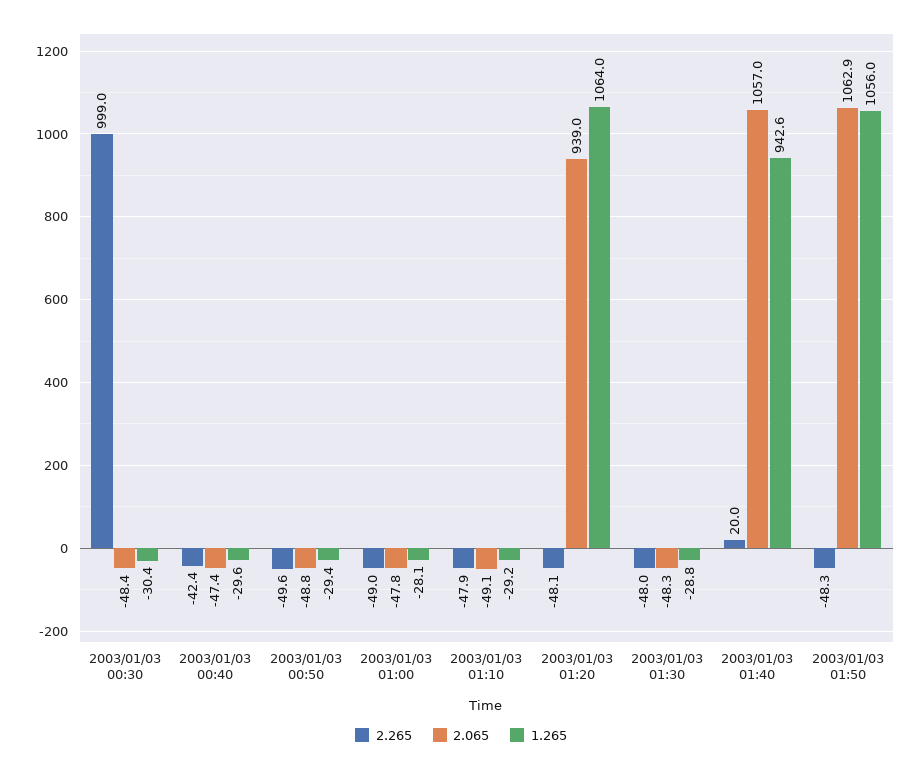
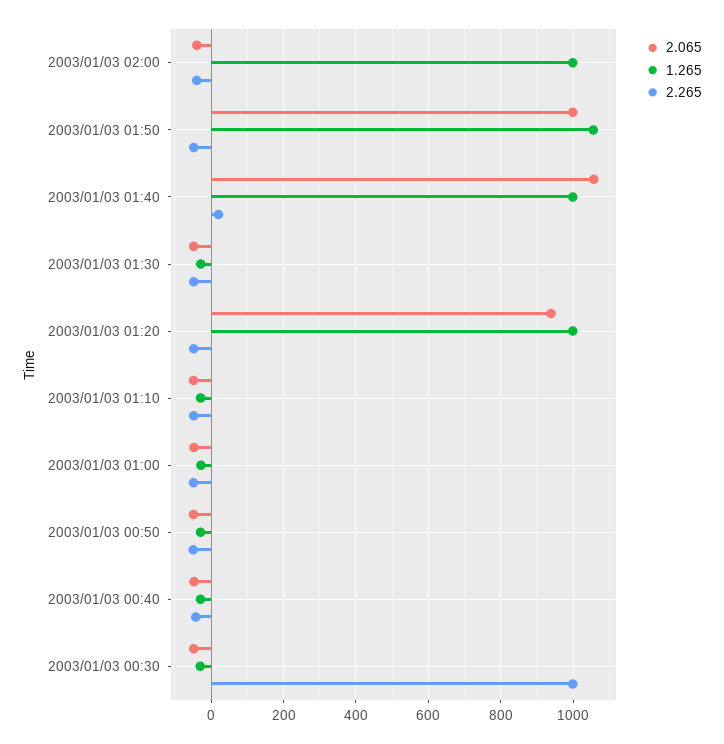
1.265, 2003/01/03 01:20: 1064 -> 1000
1.265, 2003/01/03 01:40: 942.6 -> 1000
2.065, 2003/01/03 01:50: 1062.9 -> 1000
2.065, 2003/01/03 02:00: none -> -40
1.265, 2003/01/03 02:00: none -> 1000
2.265, 2003/01/03 02:00: none -> -40

